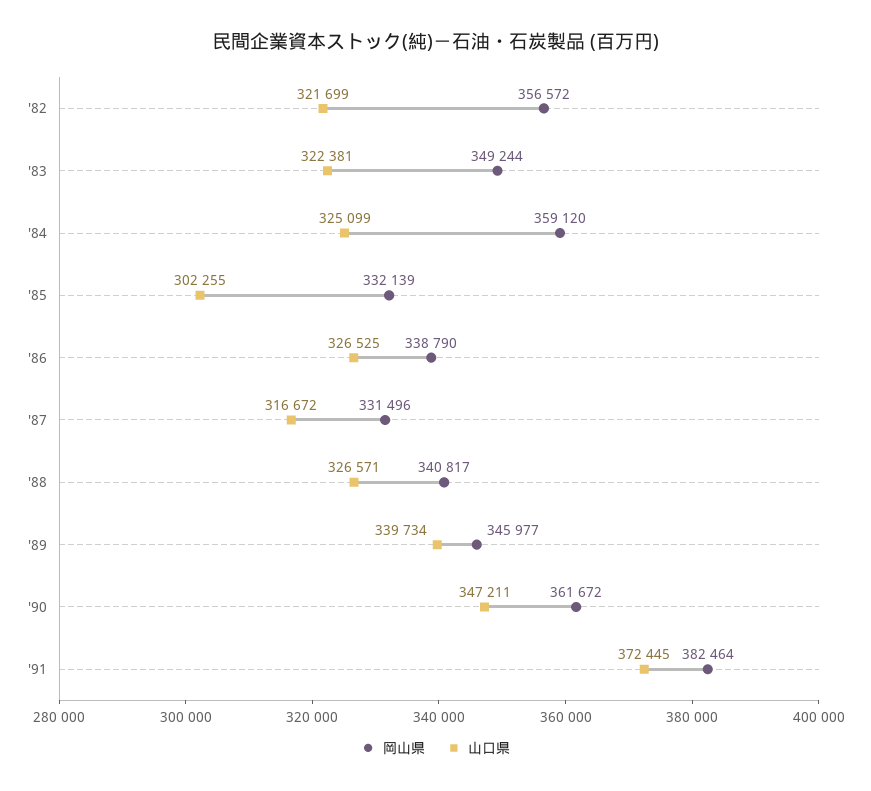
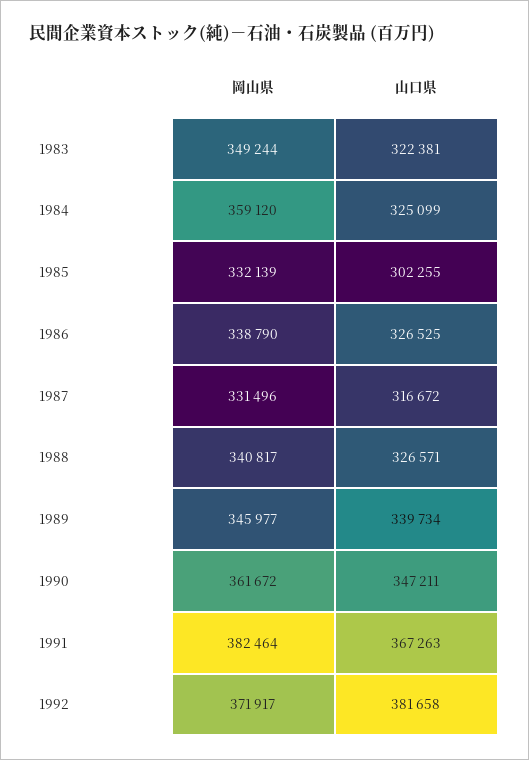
岡山県, '82: 356572 -> none
山口県, '82: 321699 -> none
山口県, '91: 372445 -> 367263
岡山県, 1992: none -> 371917
山口県, 1992: none -> 381658

